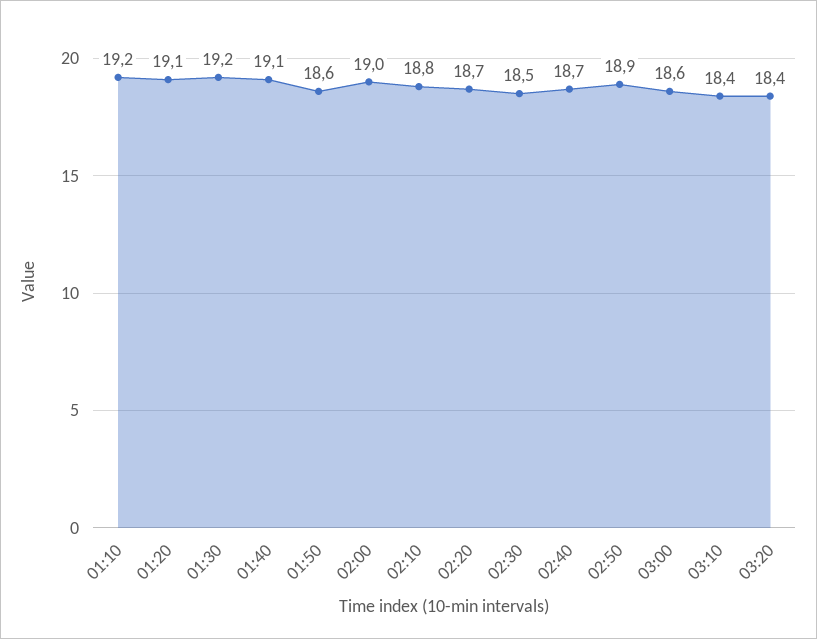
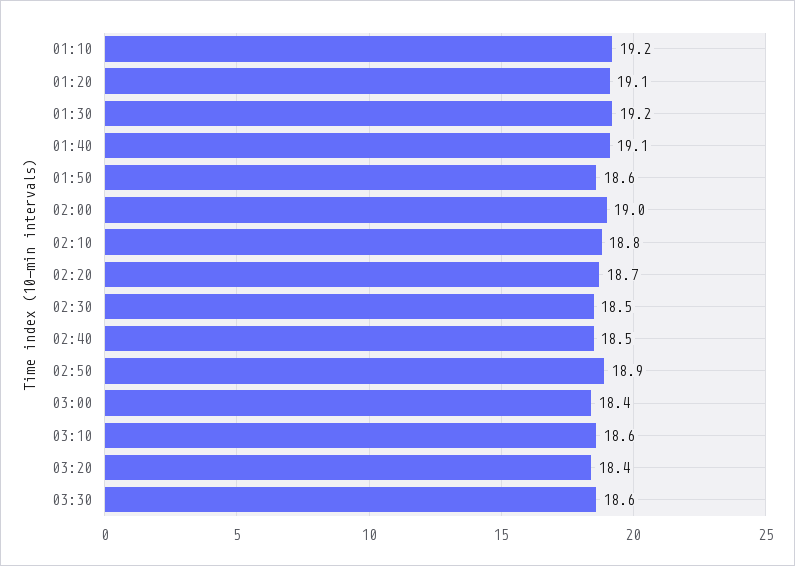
02:40: 18.7 -> 18.5
03:00: 18.6 -> 18.4
03:10: 18.4 -> 18.6
03:30: none -> 18.6

